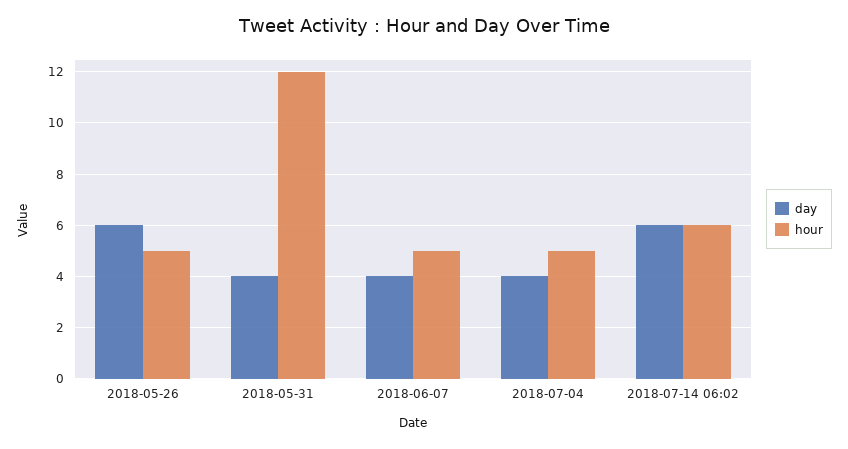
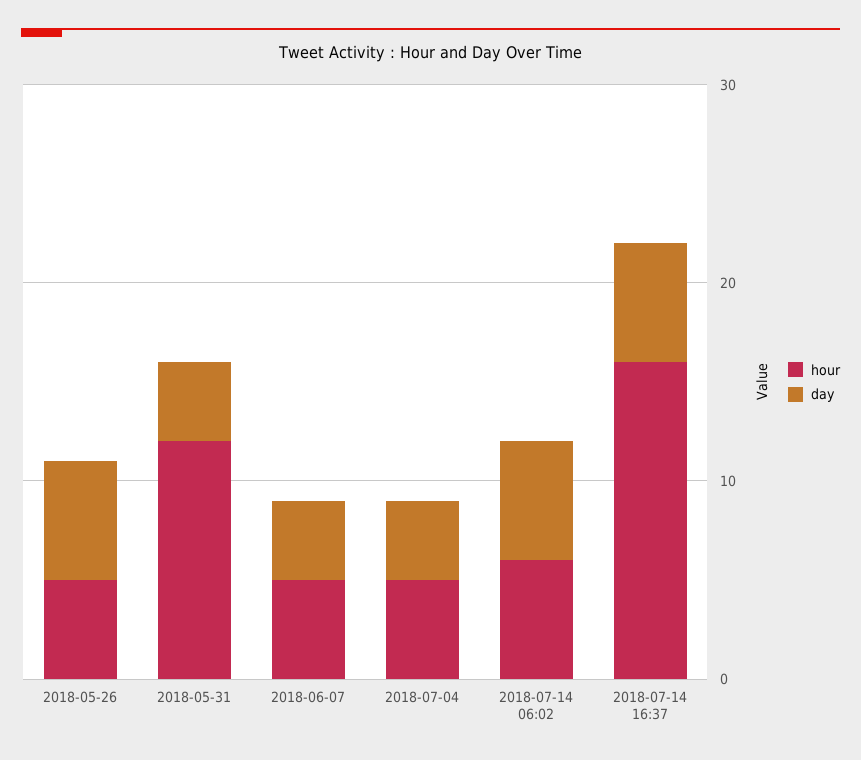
hour, 2018-07-14 16:37: none -> 16
day, 2018-07-14 16:37: none -> 6

